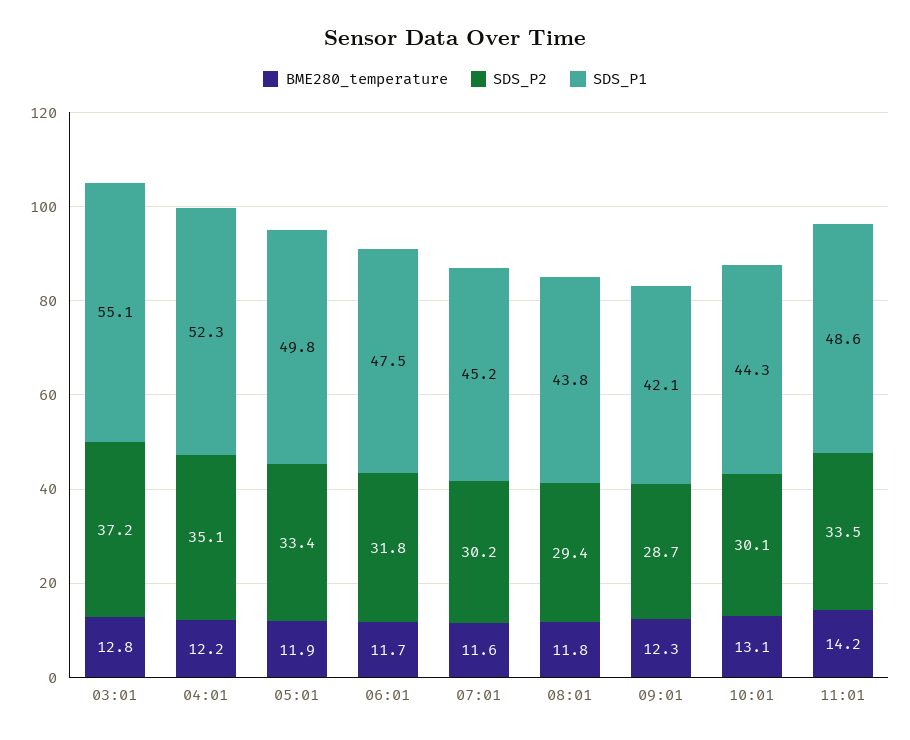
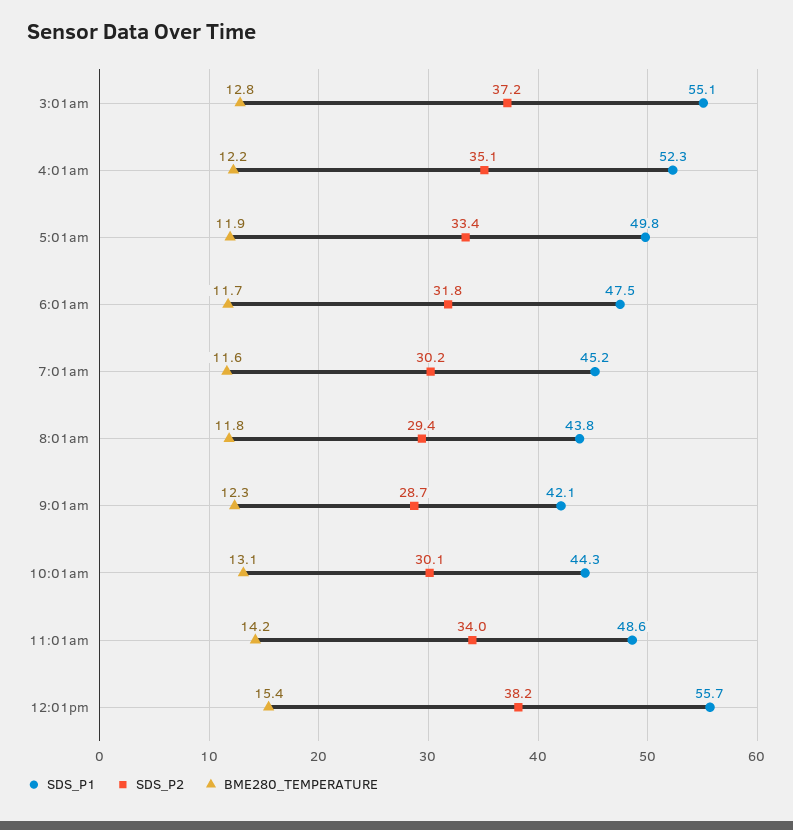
SDS_P2, 11:01: 33.5 -> 34
SDS_P1, 12:01pm: none -> 55.7
SDS_P2, 12:01pm: none -> 38.2
BME280_temperature, 12:01pm: none -> 15.4

